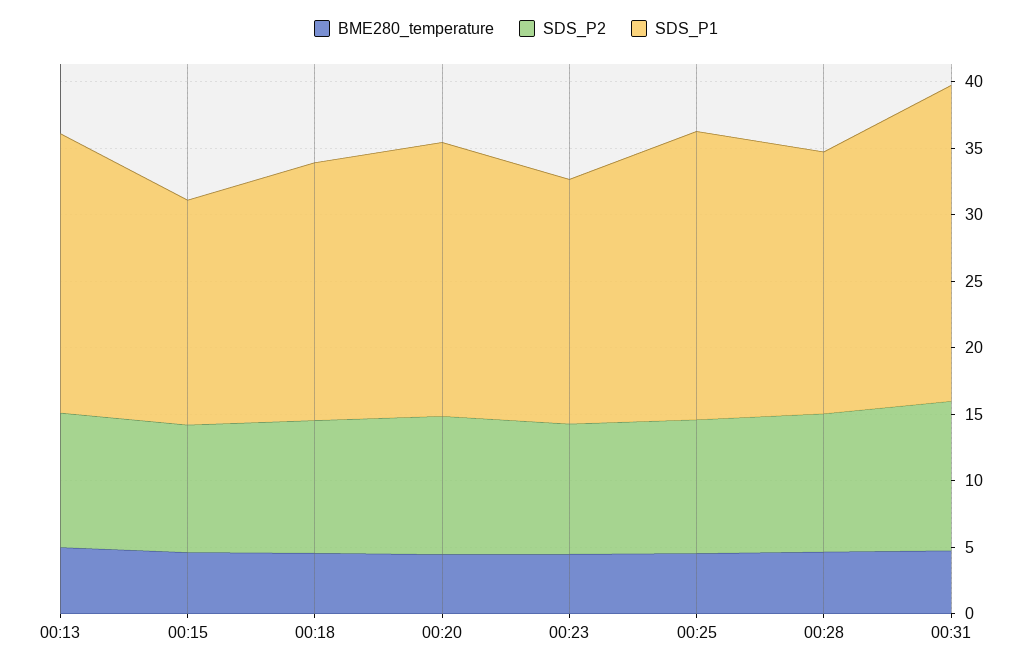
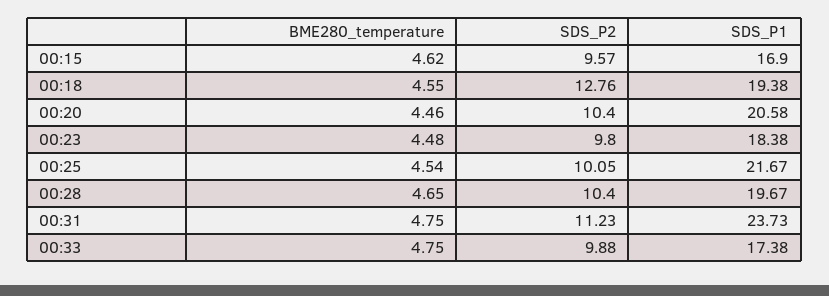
BME280_temperature, 00:13: 5 -> none
SDS_P2, 00:13: 10 -> none
SDS_P1, 00:13: 21 -> none
SDS_P2, 00:18: 10 -> 12.76
BME280_temperature, 00:33: none -> 4.75
SDS_P2, 00:33: none -> 9.88
SDS_P1, 00:33: none -> 17.38

